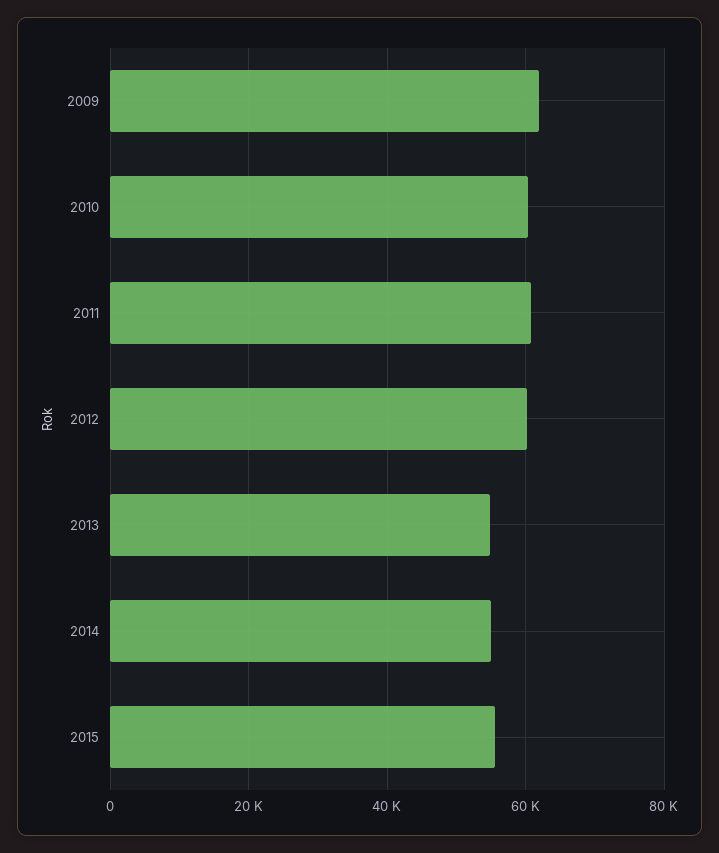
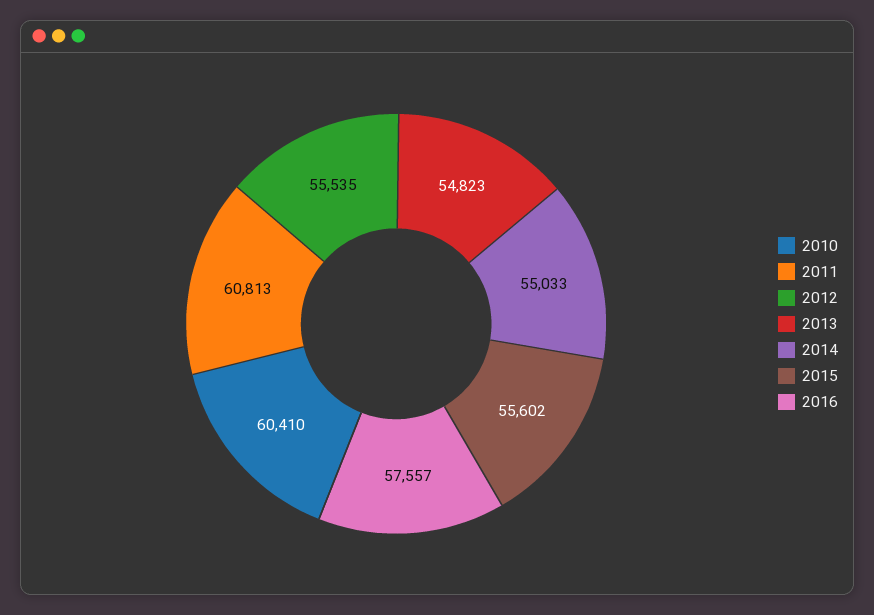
2009: 62000 -> none
2012: 60000 -> 55535
2016: none -> 57557

